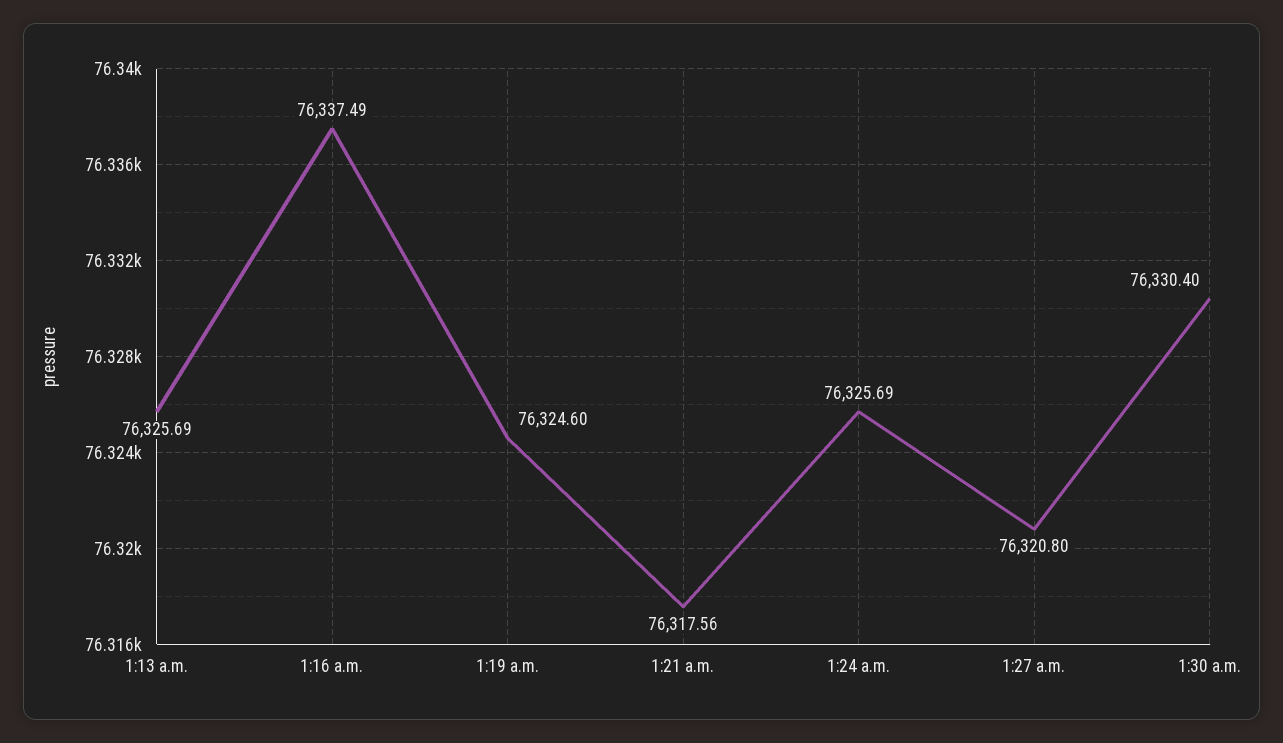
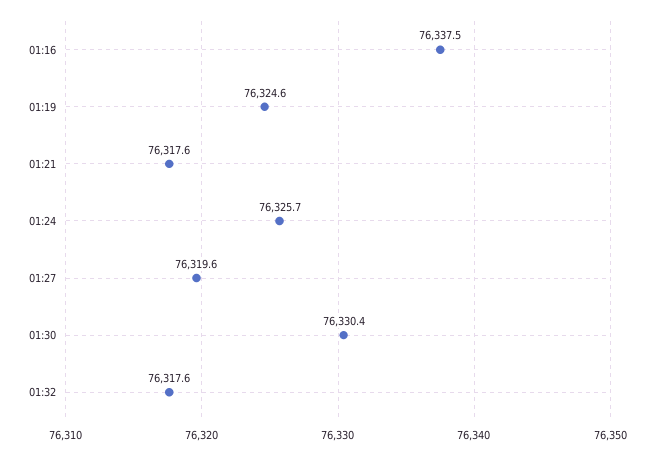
1:13 a.m.: 76325.69 -> none
1:27 a.m.: 76320.8 -> 76319.6
01:32: none -> 76317.6

